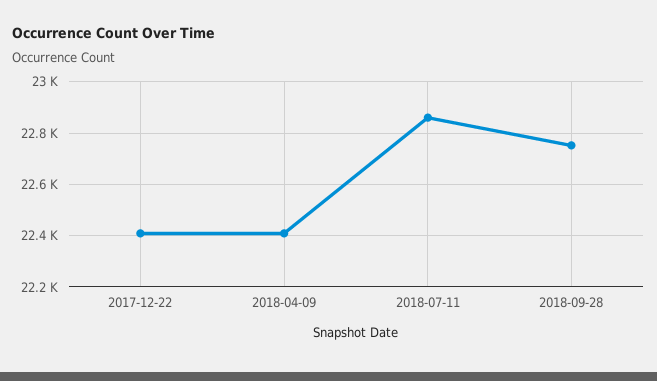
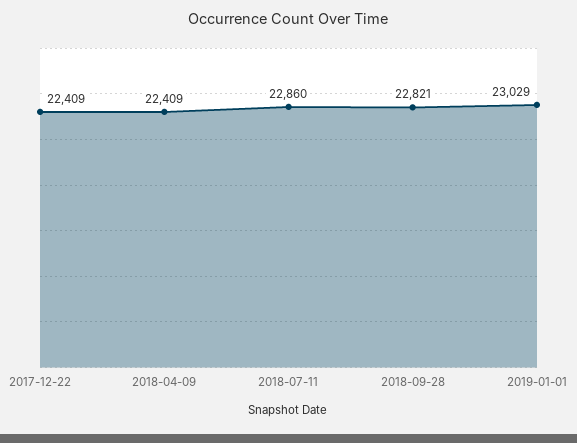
2018-09-28: 22750 -> 22821
2019-01-01: none -> 23029

